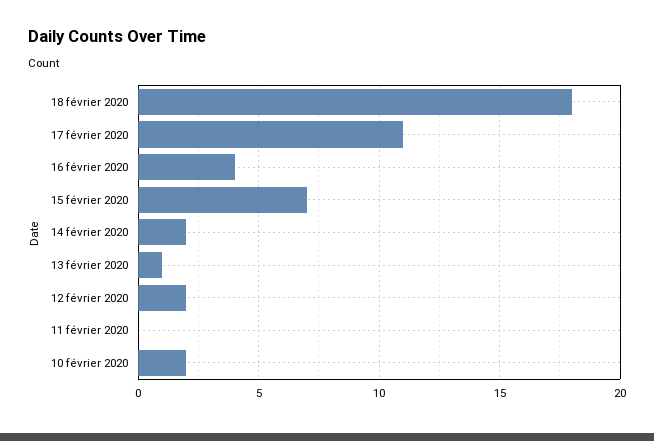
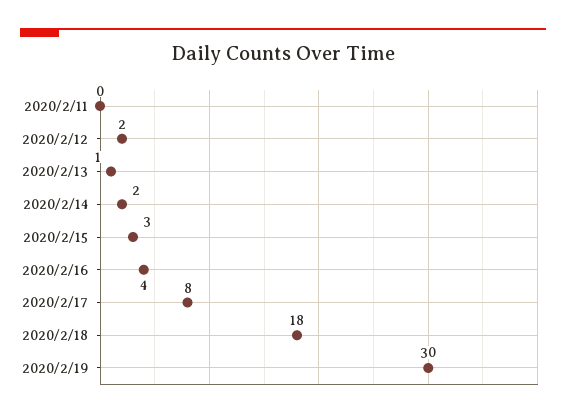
17 février 2020: 11 -> 8
15 février 2020: 7 -> 3
10 février 2020: 2 -> none
2020/2/19: none -> 30

